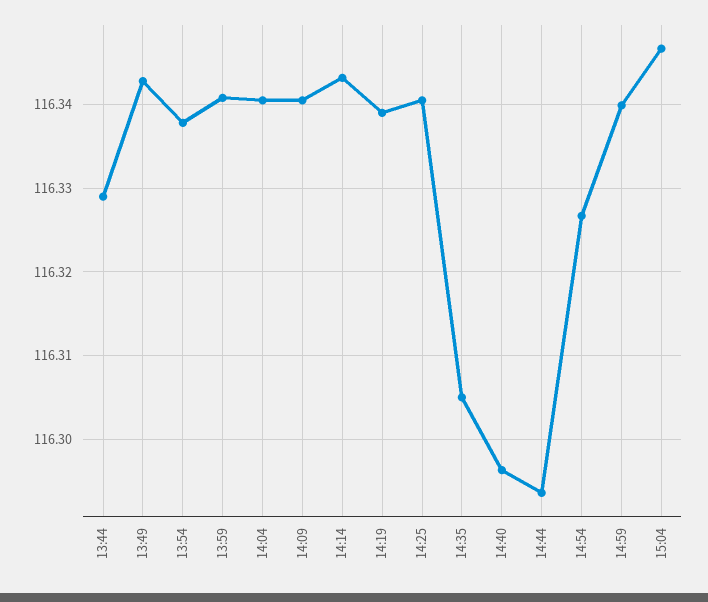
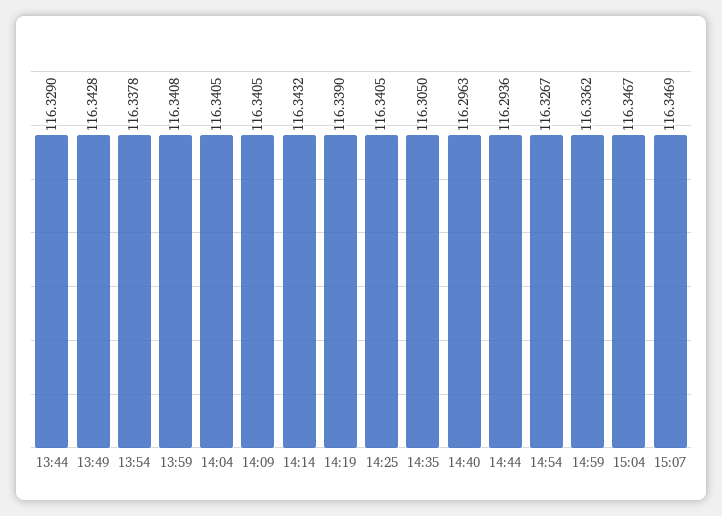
14:59: 116.34 -> 116.3362
15:07: none -> 116.3469

